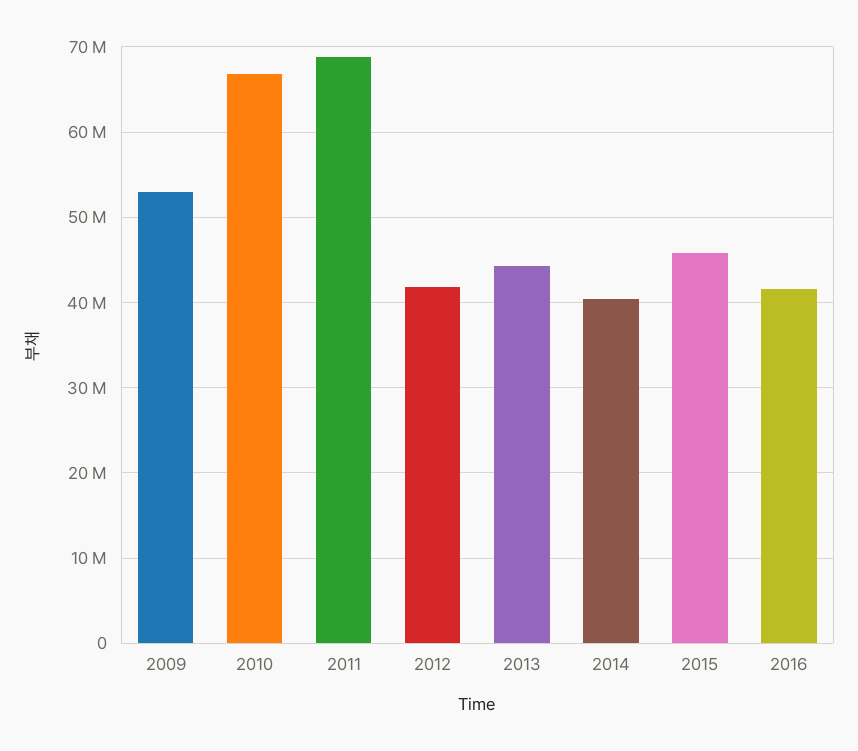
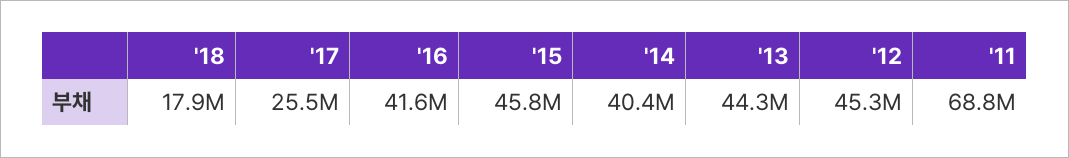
2009: 53000000 -> none
2010: 67000000 -> none
2012: 42000000 -> 45300000
'18: none -> 17900000
'17: none -> 25500000

